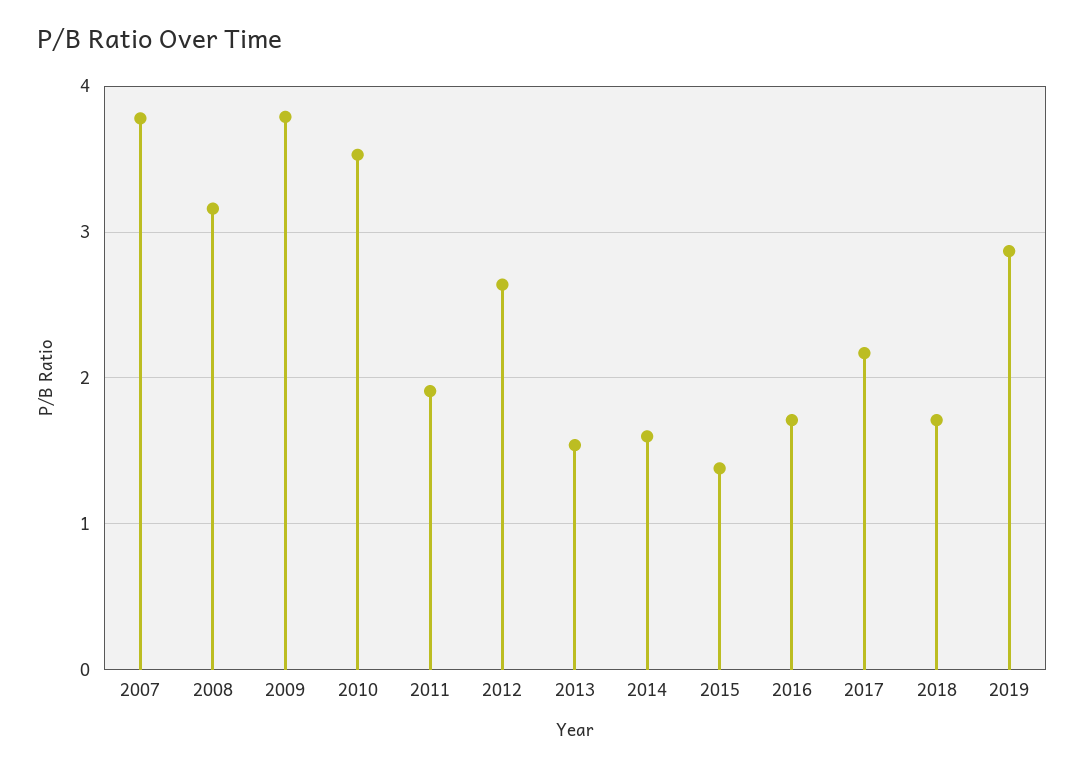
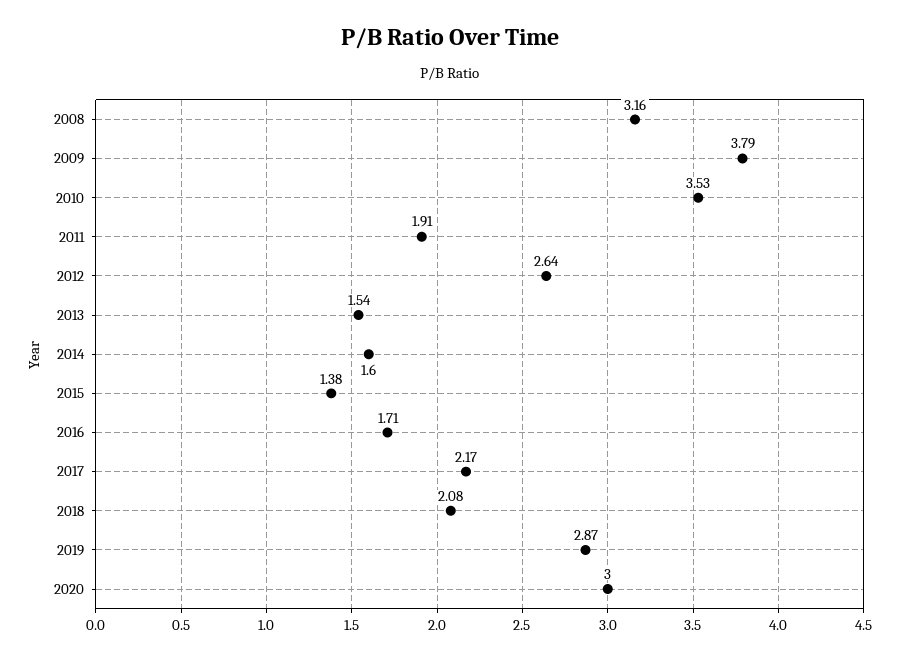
2007: 3.8 -> none
2018: 1.7 -> 2.08
2020: none -> 3

